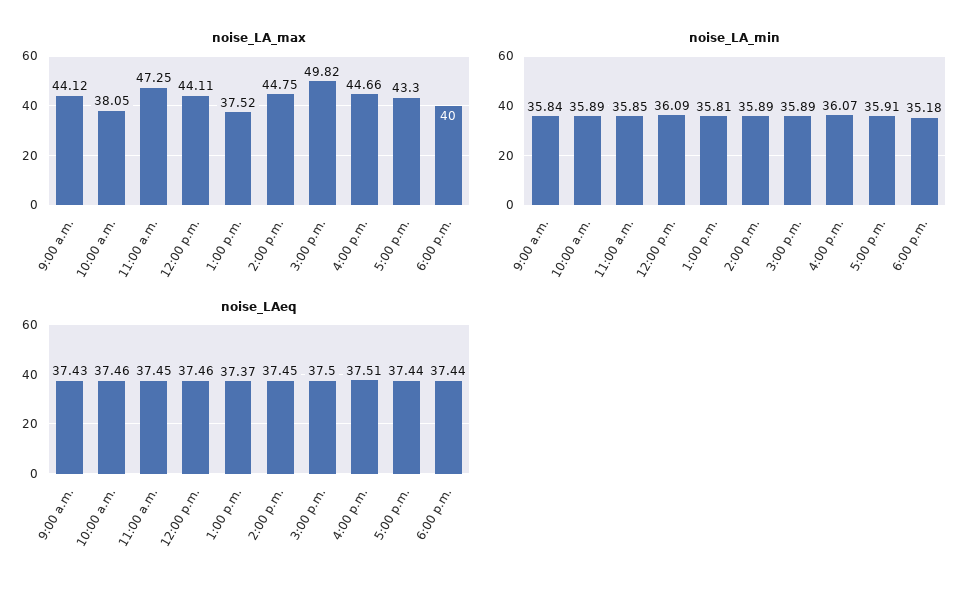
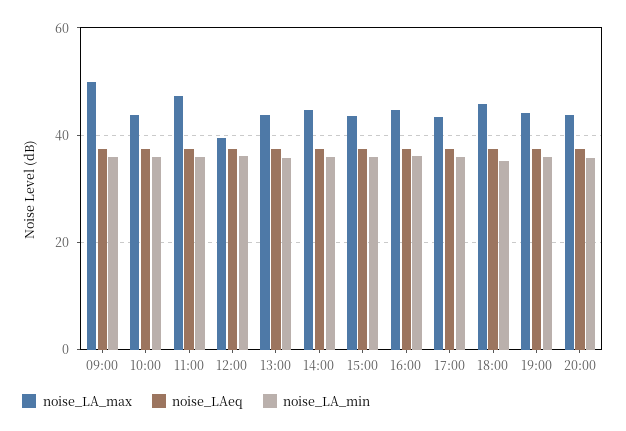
noise_LA_max, 9:00 a.m.: 44.12 -> 50
noise_LA_max, 10:00 a.m.: 38.05 -> 44
noise_LA_max, 12:00 p.m.: 44.11 -> 40
noise_LA_max, 1:00 p.m.: 37.52 -> 44
noise_LA_max, 3:00 p.m.: 49.82 -> 44
noise_LA_max, 6:00 p.m.: 40 -> 46
noise_LA_max, 19:00: none -> 44
noise_LAeq, 19:00: none -> 38
noise_LA_min, 19:00: none -> 36
noise_LA_max, 20:00: none -> 44
noise_LAeq, 20:00: none -> 38
noise_LA_min, 20:00: none -> 36

